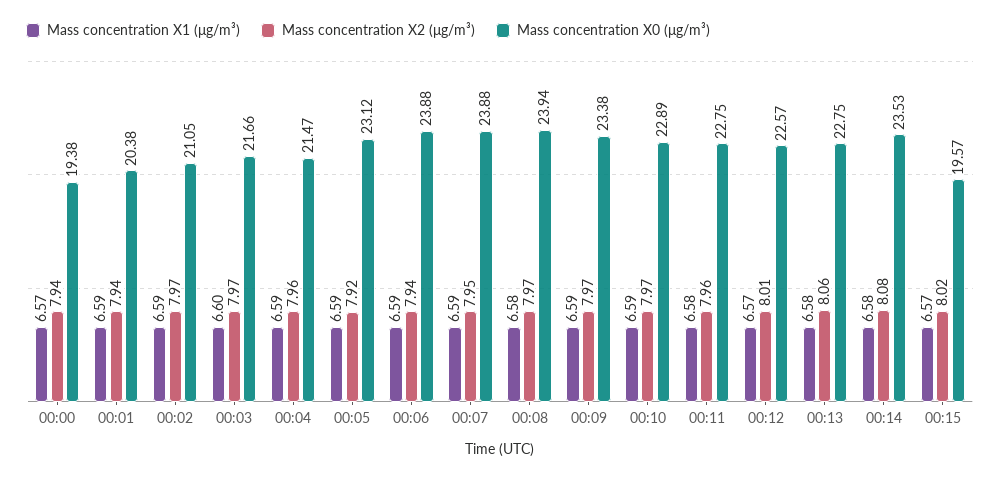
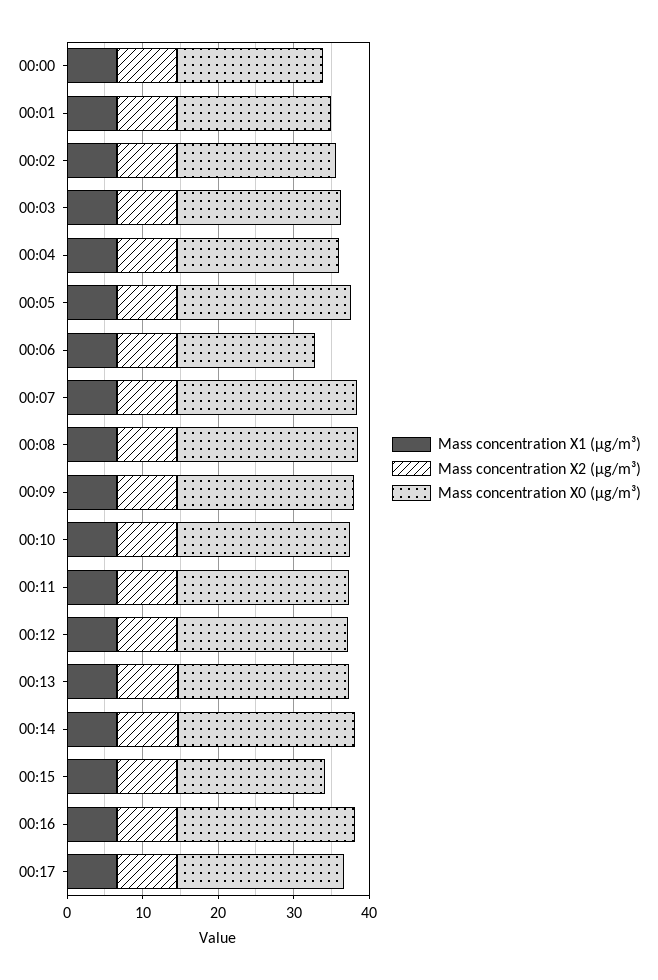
Mass concentration X0 (μg/m³), 00:06: 23.88 -> 18
Mass concentration X1 (μg/m³), 00:16: none -> 6
Mass concentration X2 (μg/m³), 00:16: none -> 8
Mass concentration X0 (μg/m³), 00:16: none -> 24
Mass concentration X1 (μg/m³), 00:17: none -> 6
Mass concentration X2 (μg/m³), 00:17: none -> 8
Mass concentration X0 (μg/m³), 00:17: none -> 22

